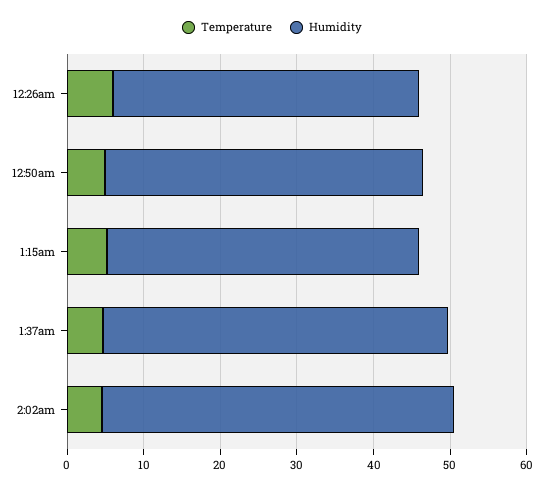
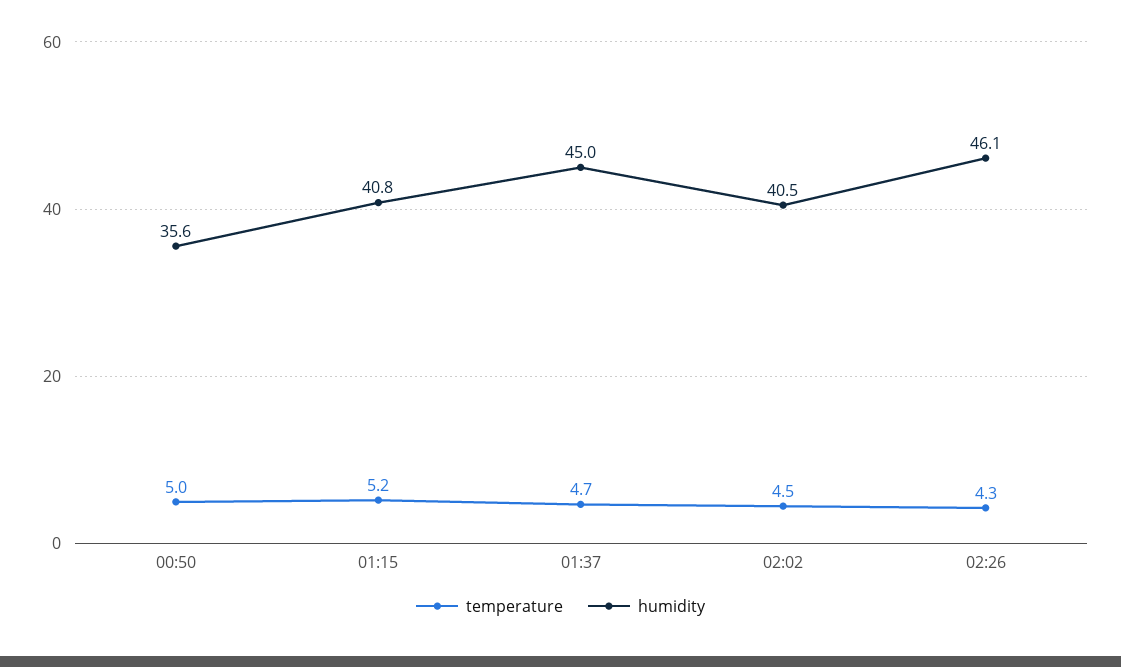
Temperature, 12:26am: 6 -> none
Humidity, 12:26am: 40 -> none
Humidity, 12:50am: 42 -> 35.6
Humidity, 2:02am: 46 -> 40.5
Temperature, 02:26: none -> 4.3
Humidity, 02:26: none -> 46.1

